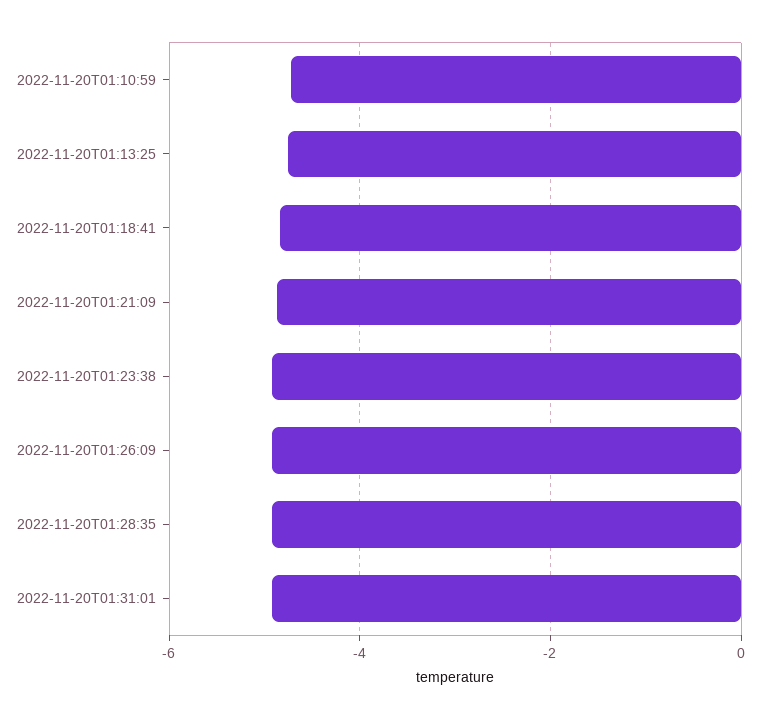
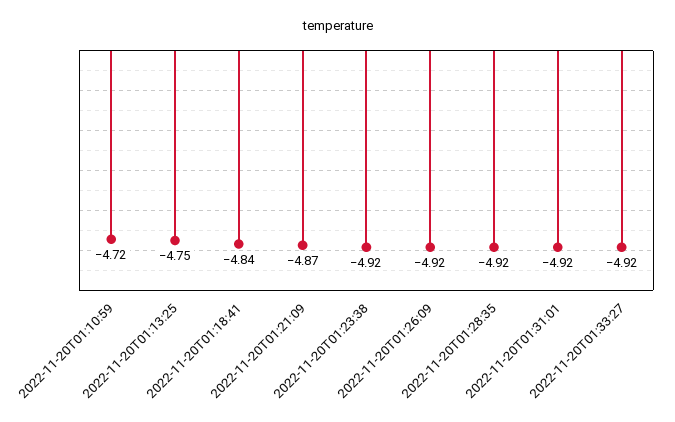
2022-11-20T01:33:27: none -> -4.92

